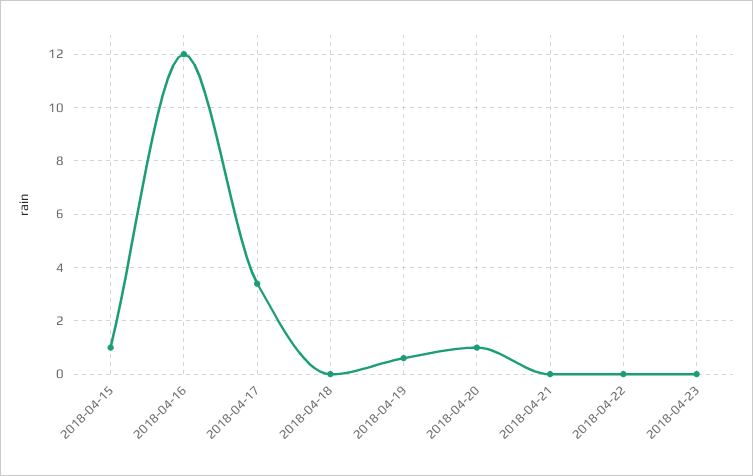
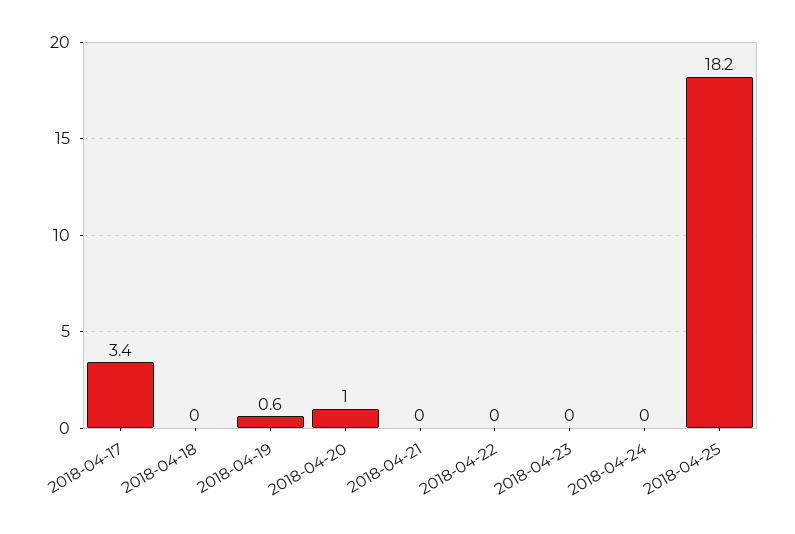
2018-04-15: 1 -> none
2018-04-16: 12 -> none
2018-04-24: none -> 0
2018-04-25: none -> 18.2

